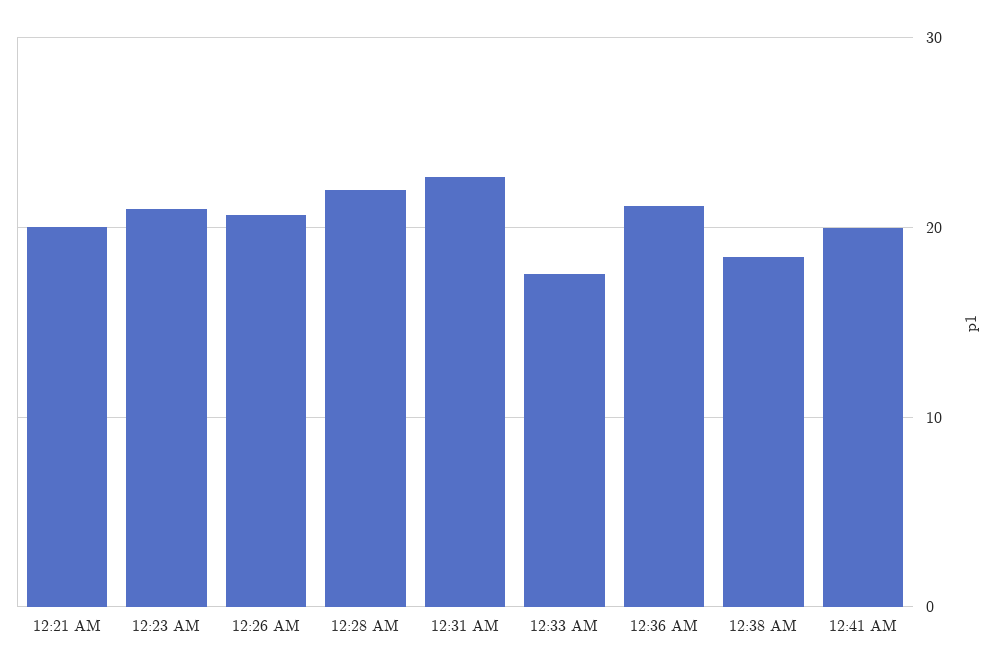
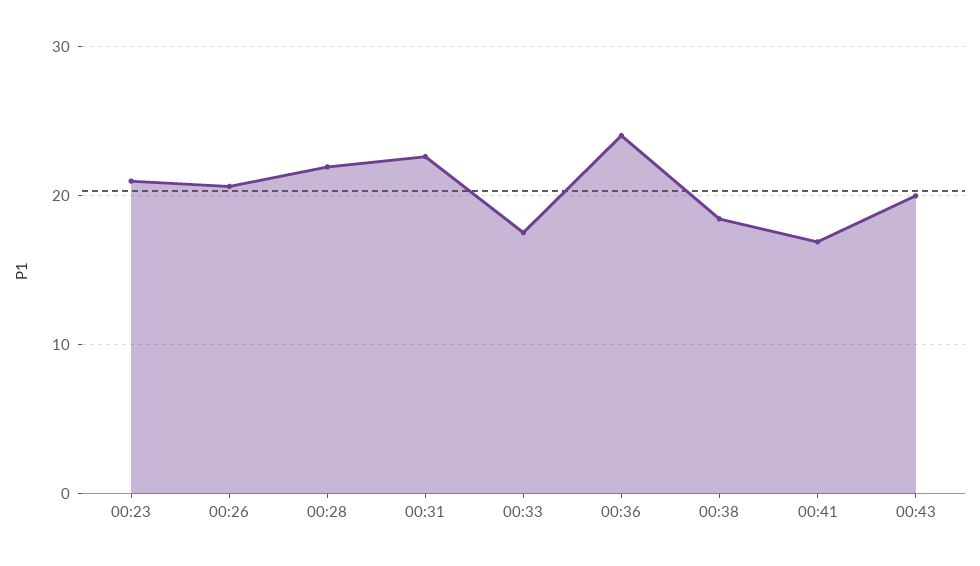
12:21 AM: 20 -> none
12:36 AM: 21 -> 24
12:41 AM: 20 -> 17
00:43: none -> 20

